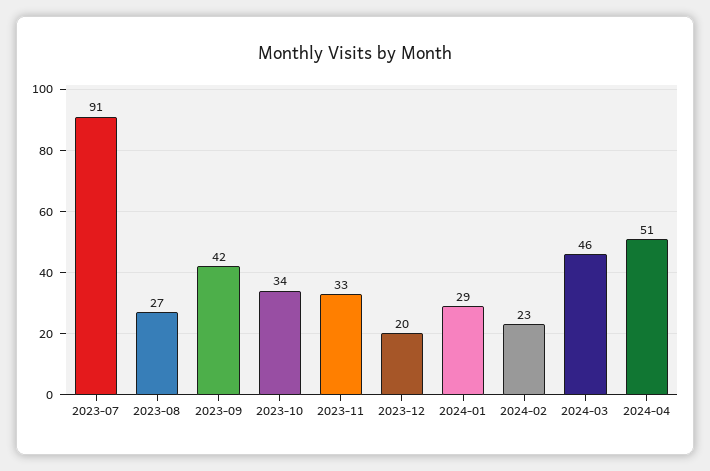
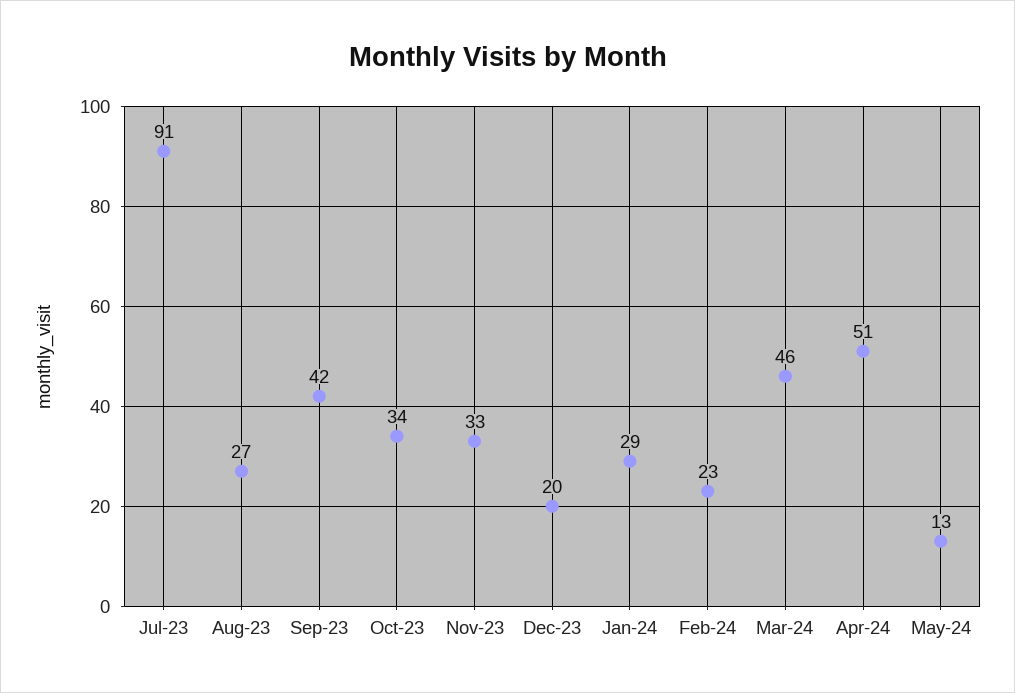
May-24: none -> 13

